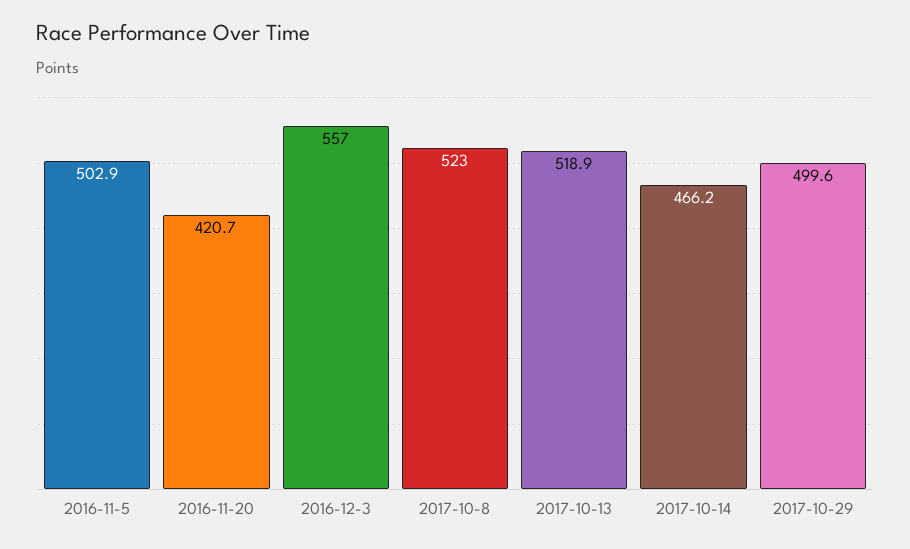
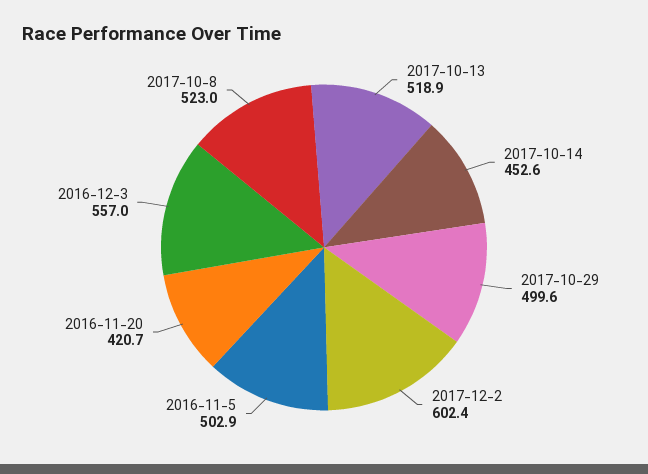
2017-10-14: 466.2 -> 452.6
2017-12-2: none -> 602.4

